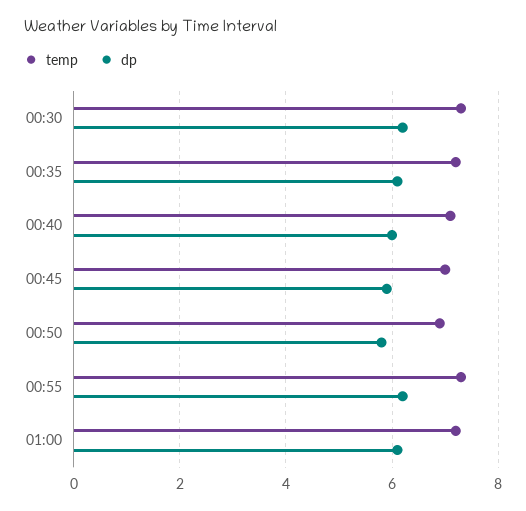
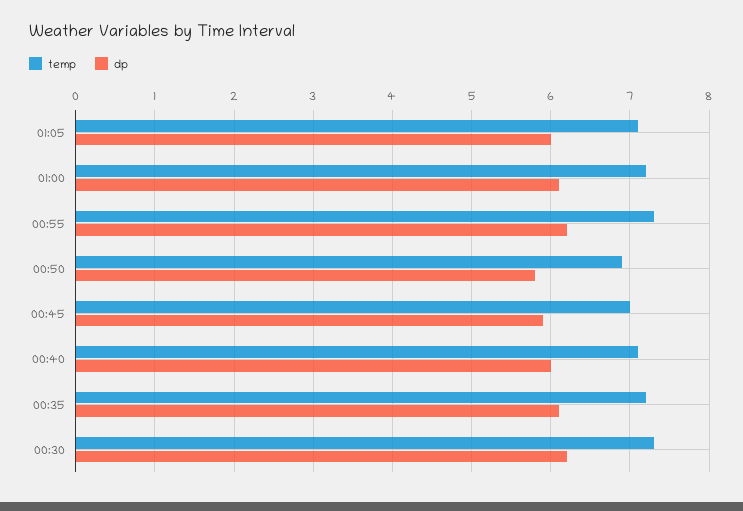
temp, 01:05: none -> 7.1
dp, 01:05: none -> 6

